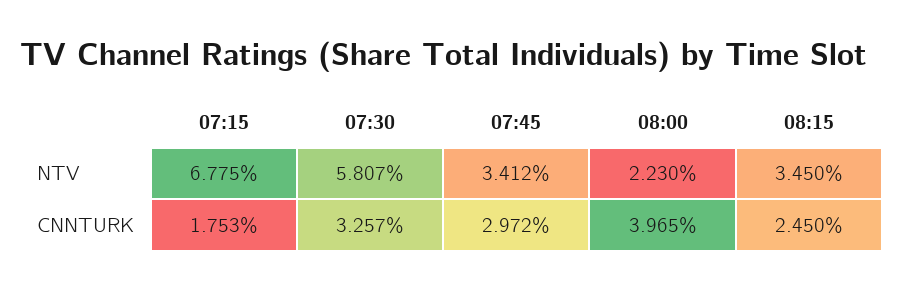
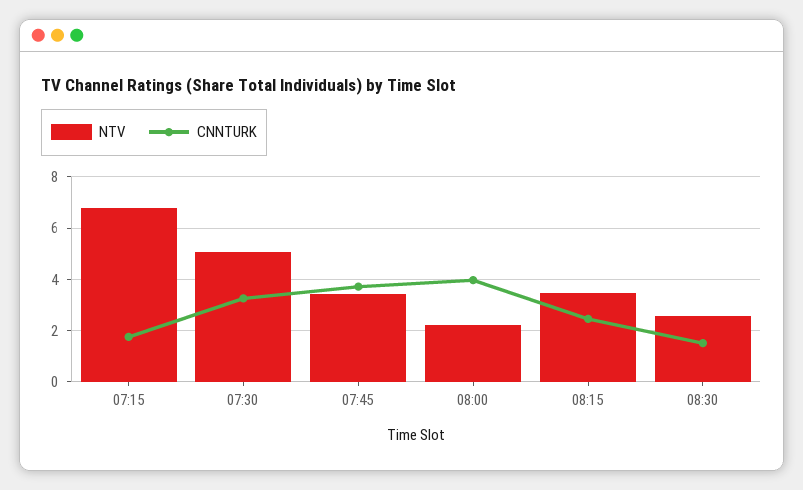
NTV, 07:30: 5.807 -> 5
CNNTURK, 07:45: 2.972 -> 3.75
NTV, 08:30: none -> 2.5
CNNTURK, 08:30: none -> 1.5

